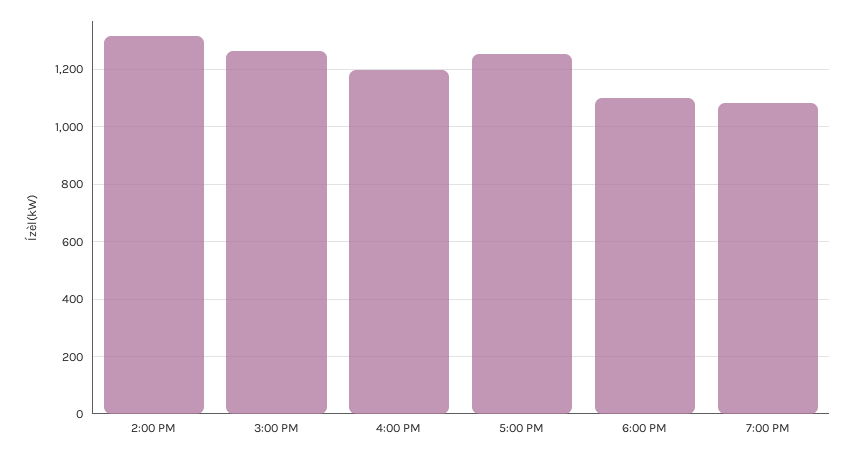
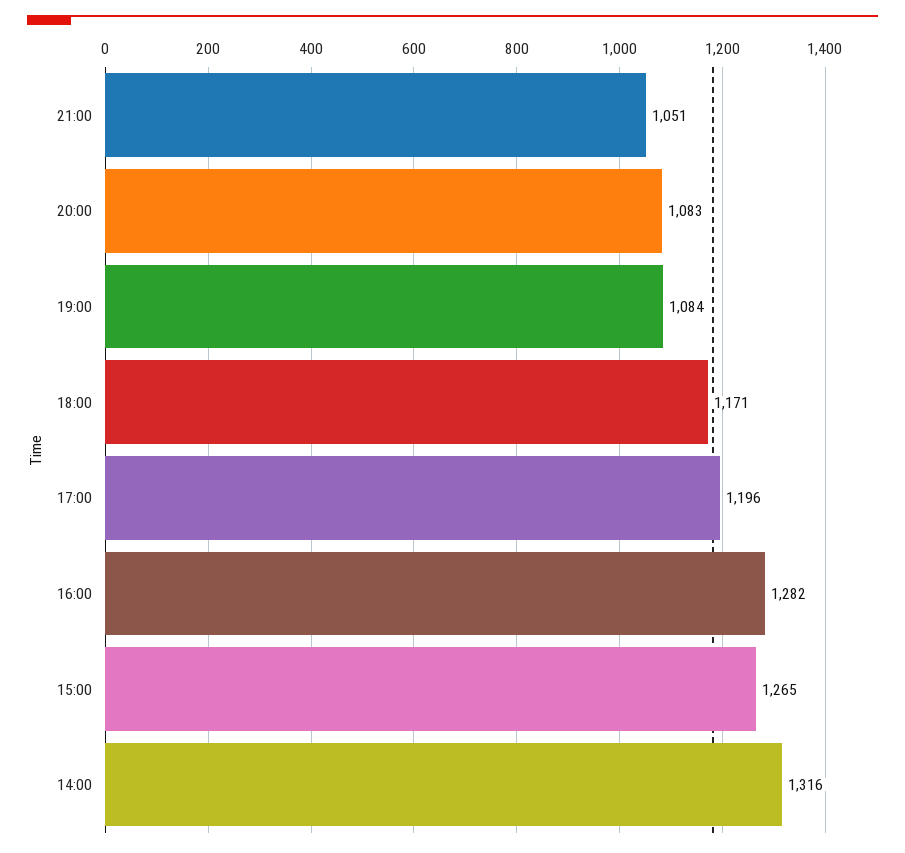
4:00 PM: 1200 -> 1282
5:00 PM: 1250 -> 1196
6:00 PM: 1100 -> 1171
21:00: none -> 1051
20:00: none -> 1083

